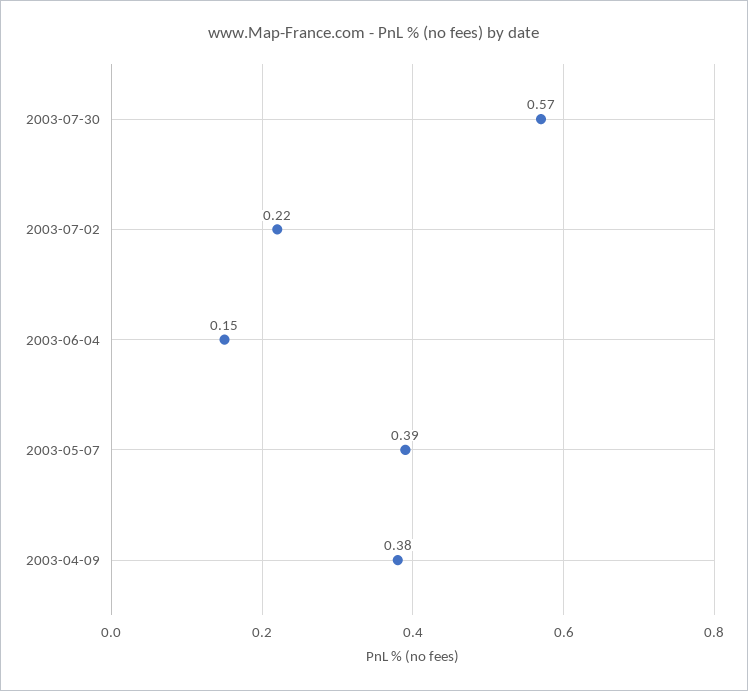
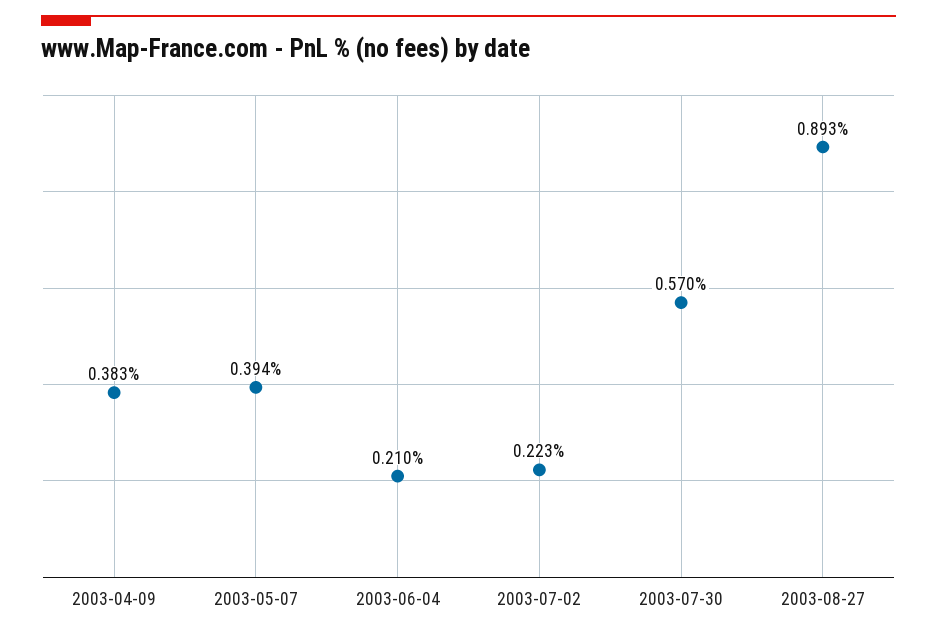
2003-06-04: 0.15 -> 0.21
2003-08-27: none -> 0.893

